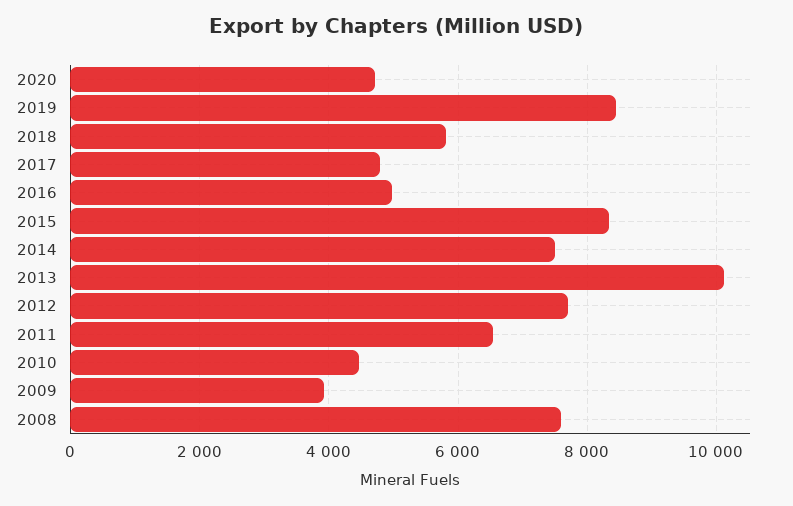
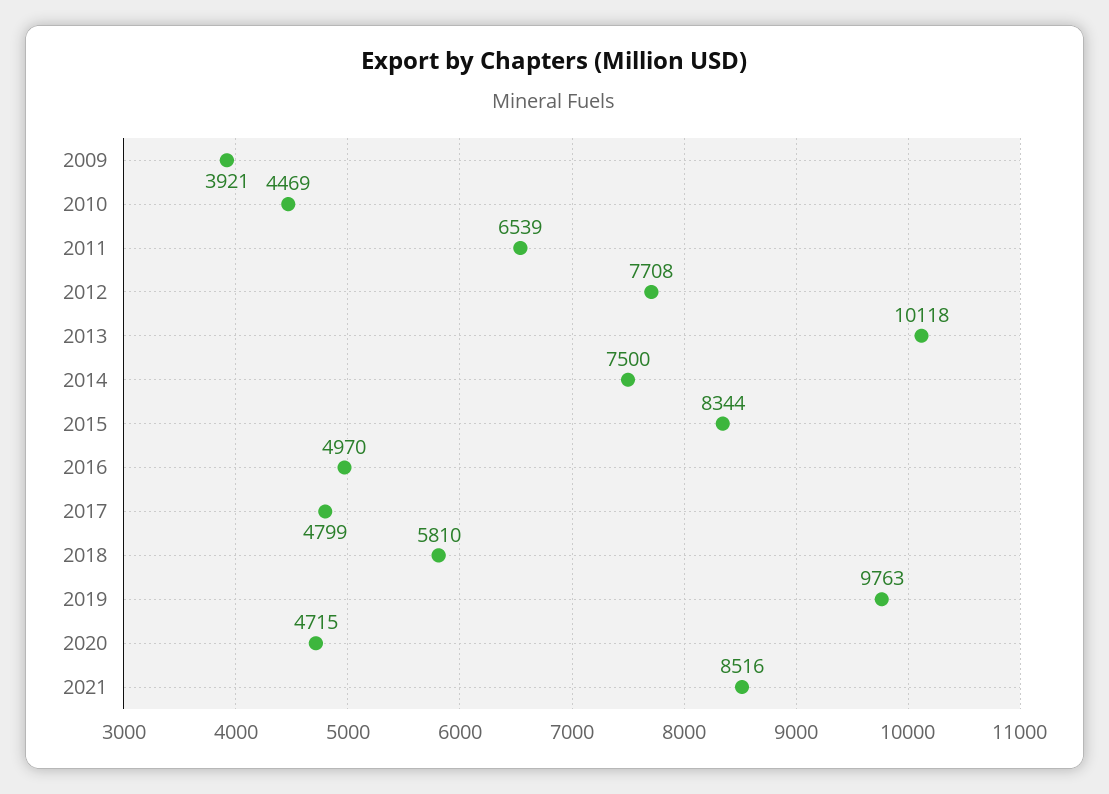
2019: 8400 -> 9763
2008: 7600 -> none
2021: none -> 8516

